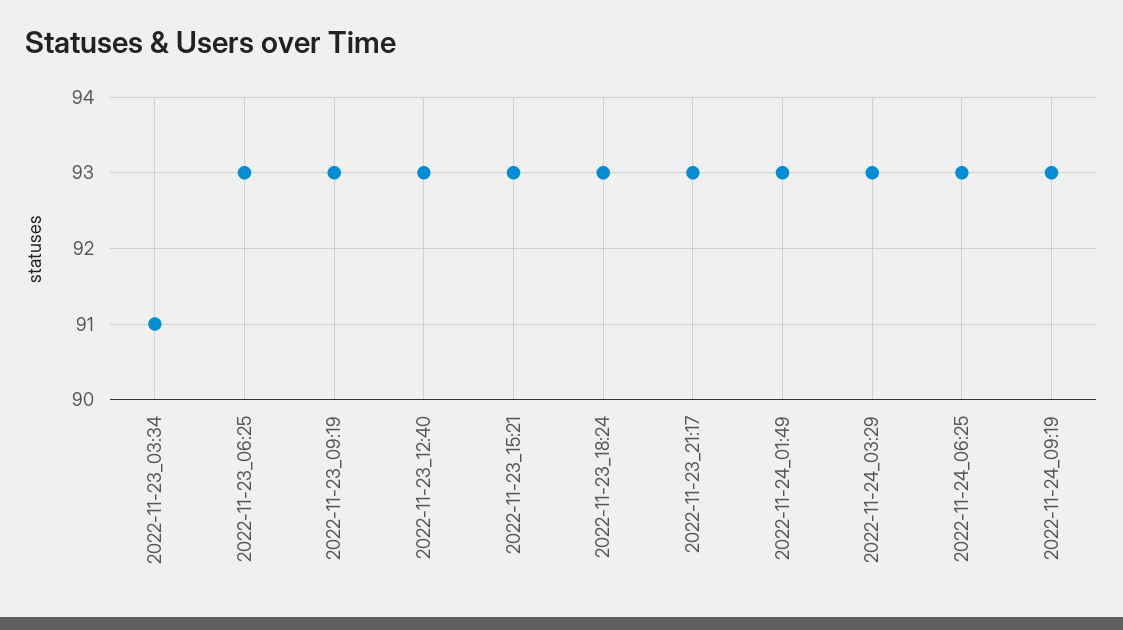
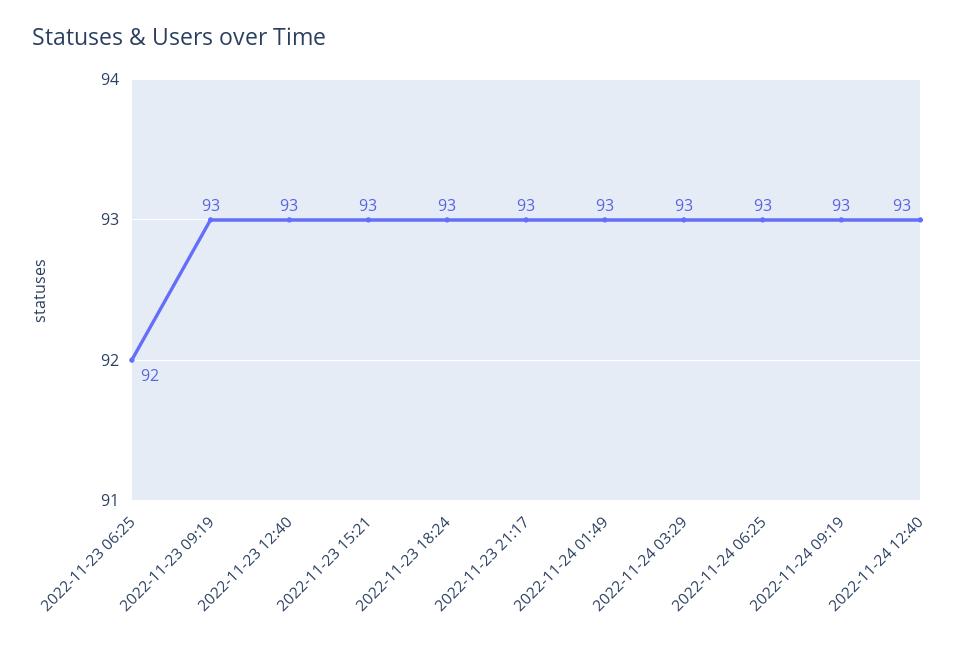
2022-11-23_03:34: 91 -> none
2022-11-23_06:25: 93 -> 92
2022-11-24 12:40: none -> 93

